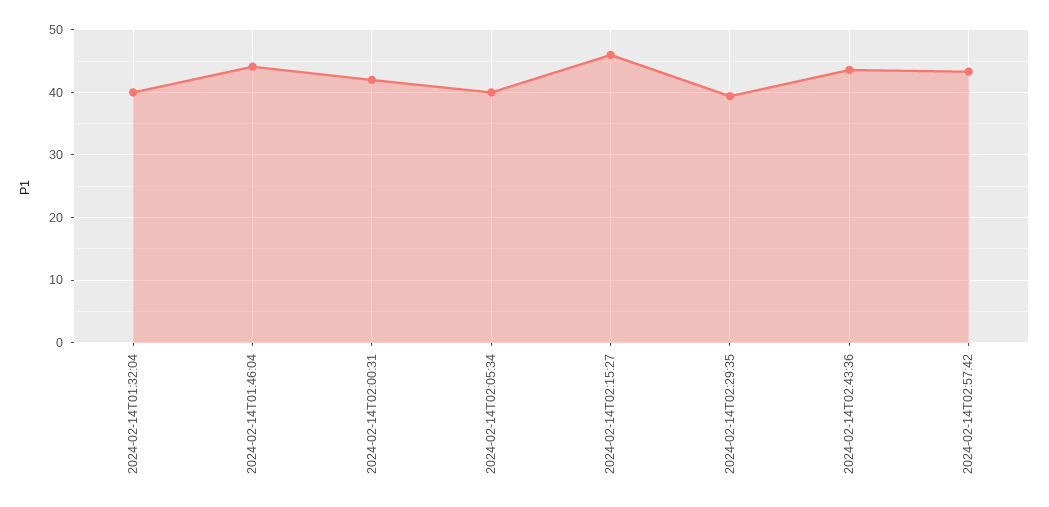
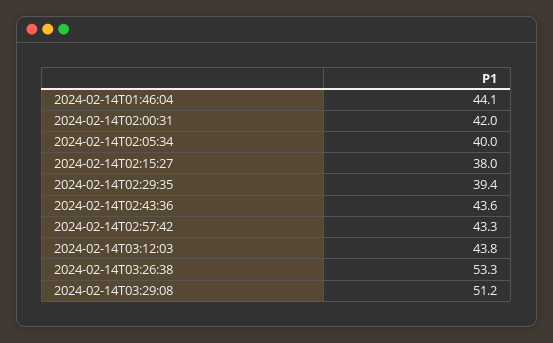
2024-02-14T01:32:04: 40 -> none
2024-02-14T02:15:27: 46 -> 38
2024-02-14T03:12:03: none -> 43.8
2024-02-14T03:26:38: none -> 53.3
2024-02-14T03:29:08: none -> 51.2

